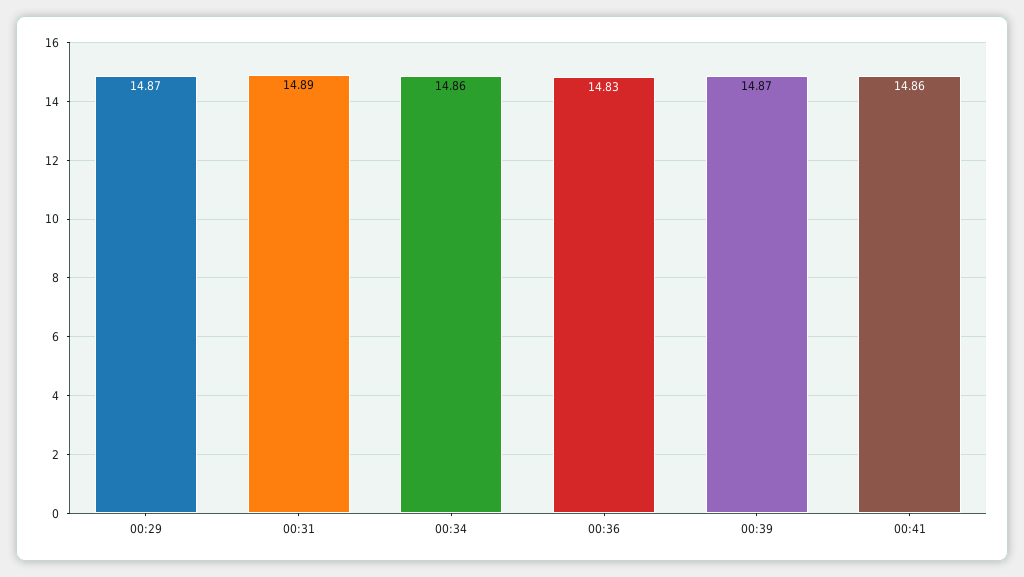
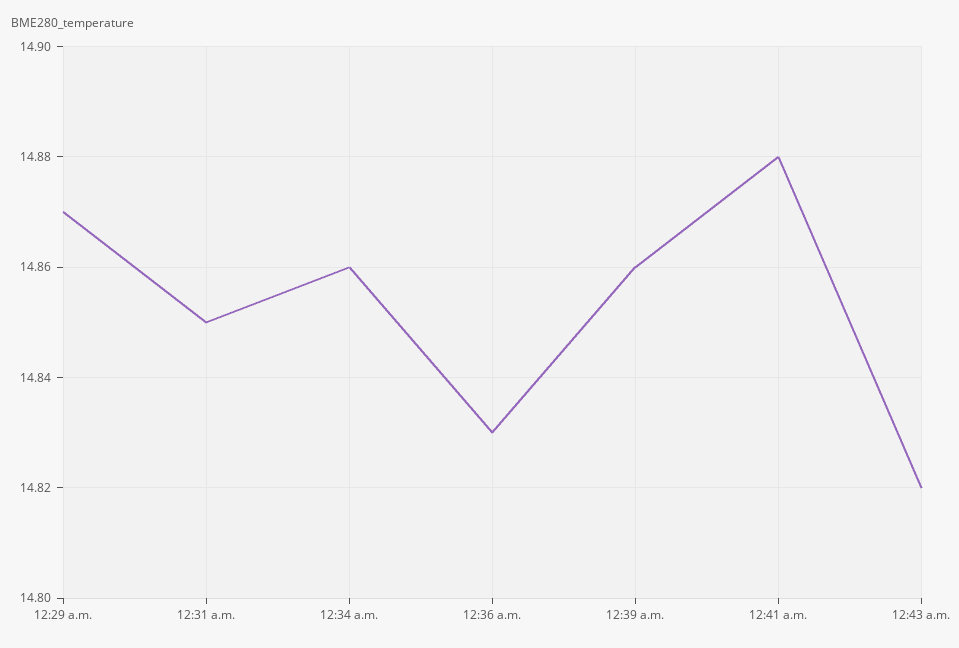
00:31: 14.89 -> 14.85
00:39: 14.87 -> 14.86
00:41: 14.86 -> 14.88
12:43 a.m.: none -> 14.82

